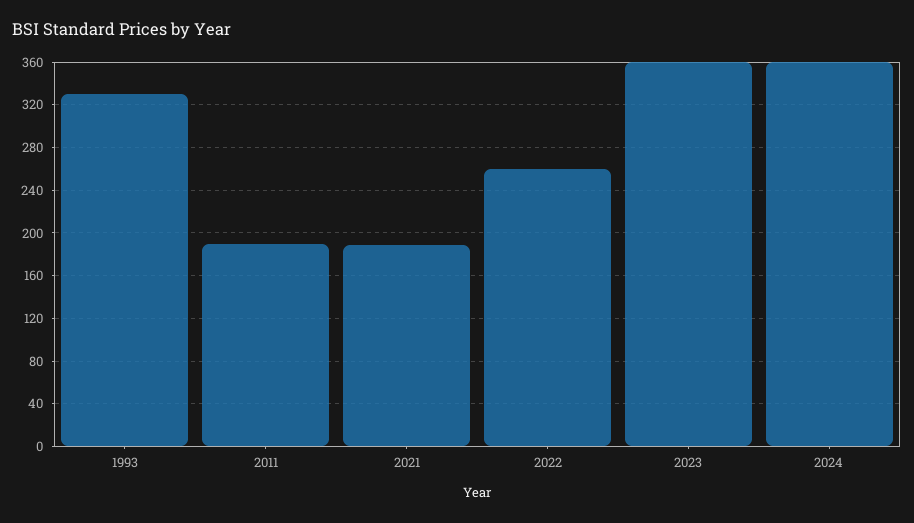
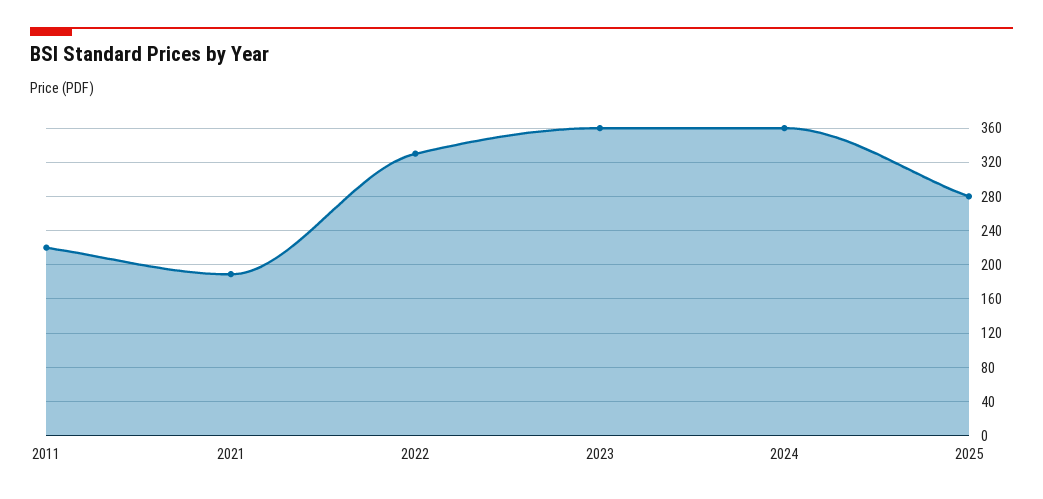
1993: 330 -> none
2011: 190 -> 220
2022: 260 -> 330
2025: none -> 280

